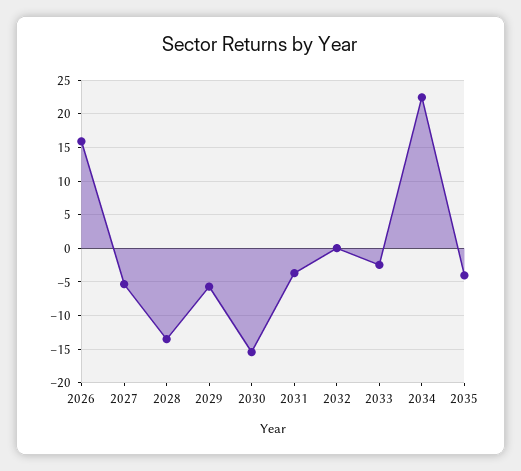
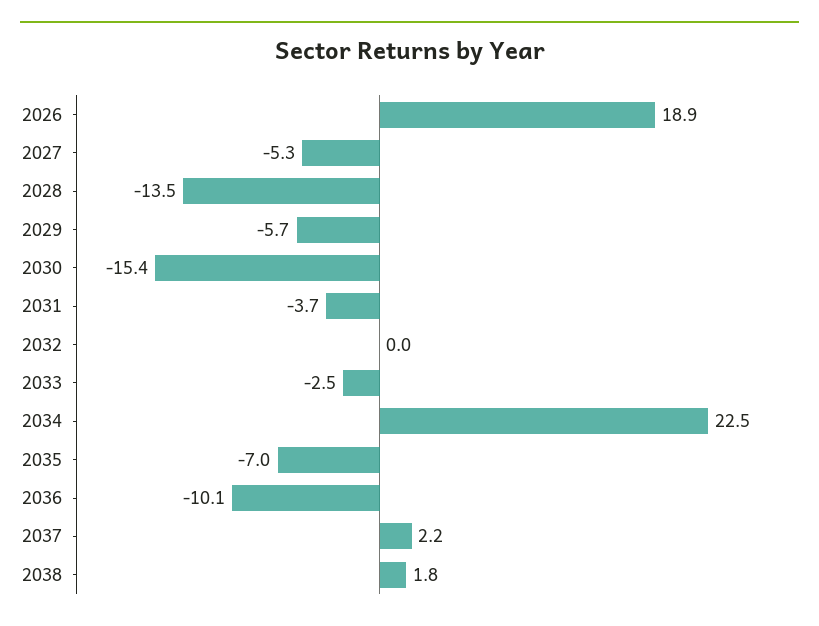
2026: 16 -> 18.9
2035: -4 -> -7
2036: none -> -10.1
2037: none -> 2.2
2038: none -> 1.8

